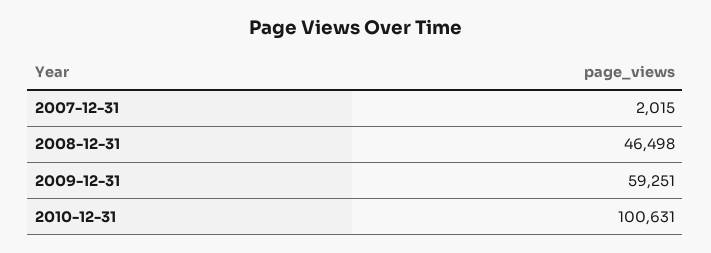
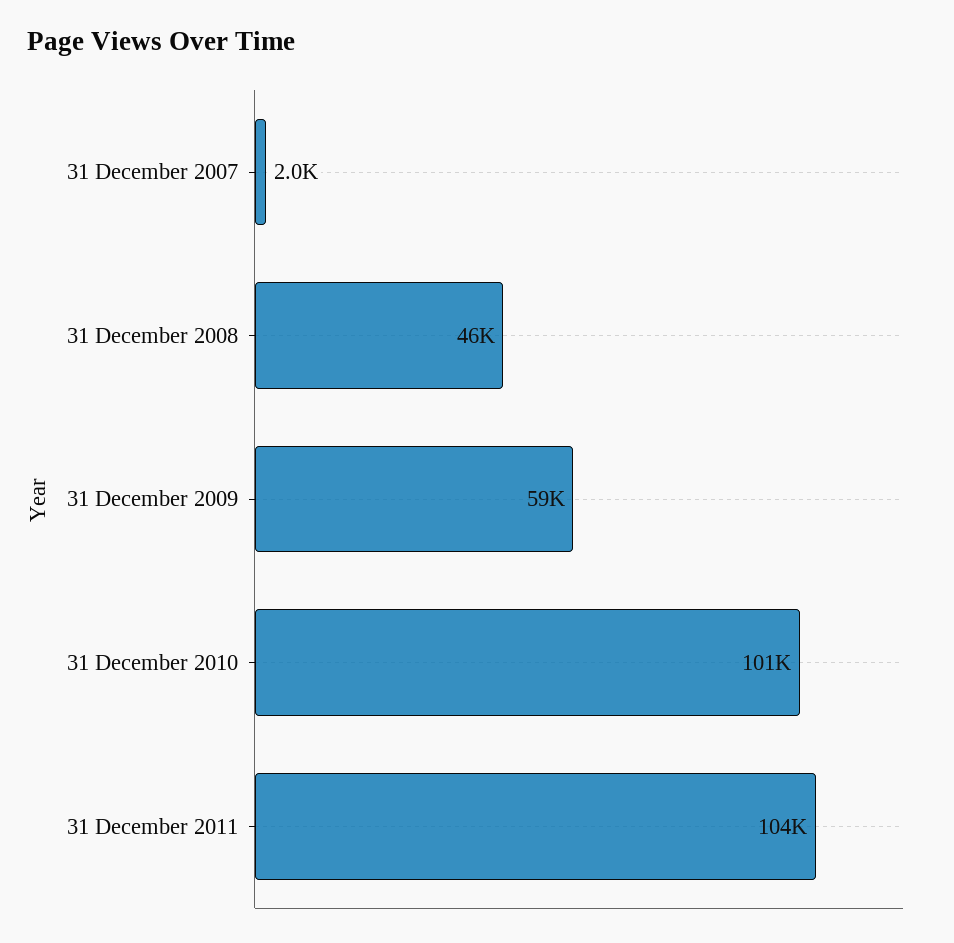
31 December 2011: none -> 104000

